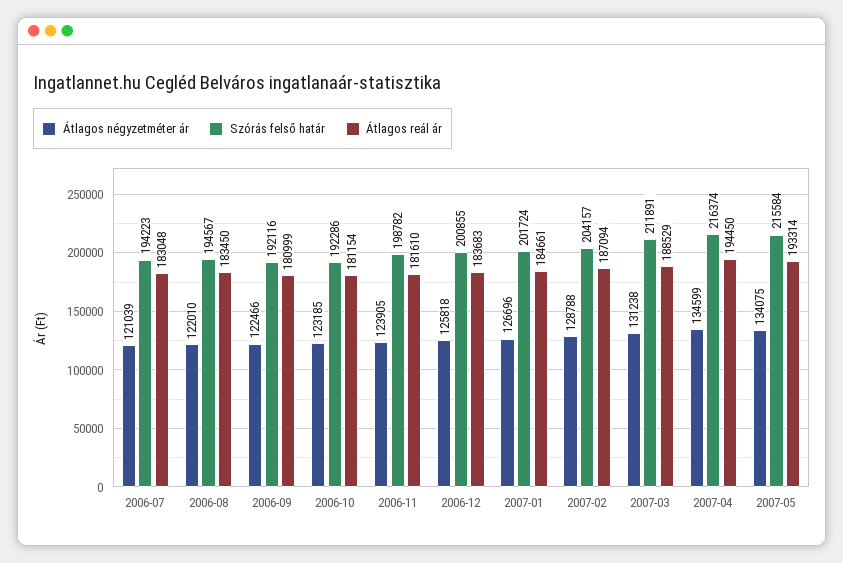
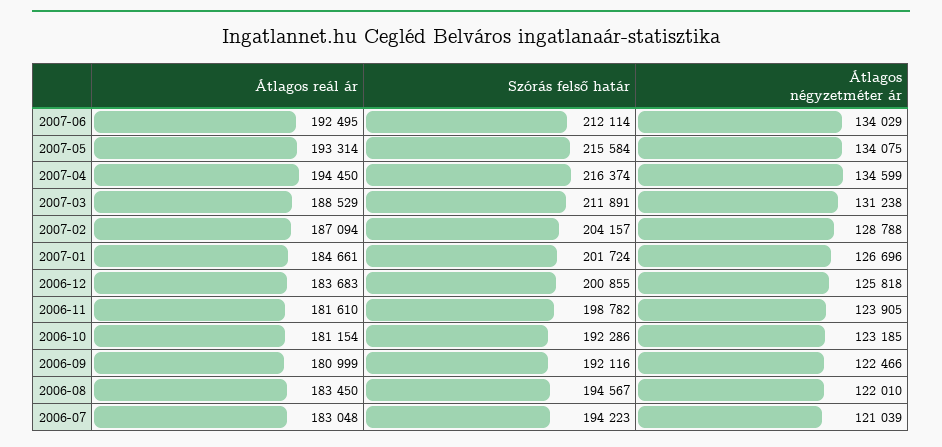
Átlagos reál ár, 2007-06: none -> 192495
Szórás felső határ, 2007-06: none -> 212114
Átlagos négyzetméter ár, 2007-06: none -> 134029

